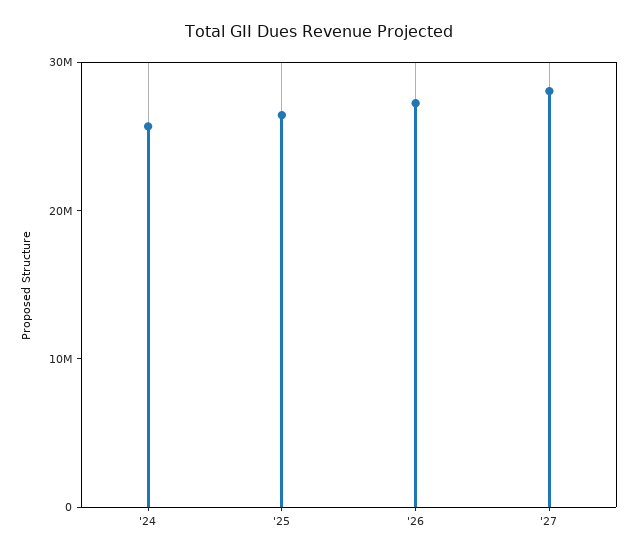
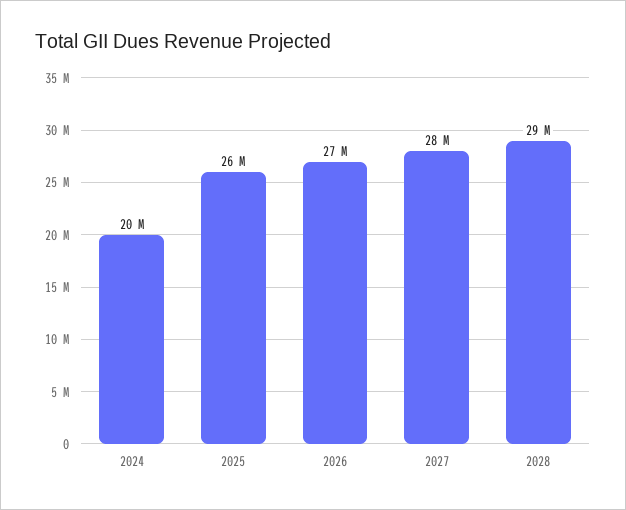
'24: 26000000 -> 20000000
2028: none -> 29000000

